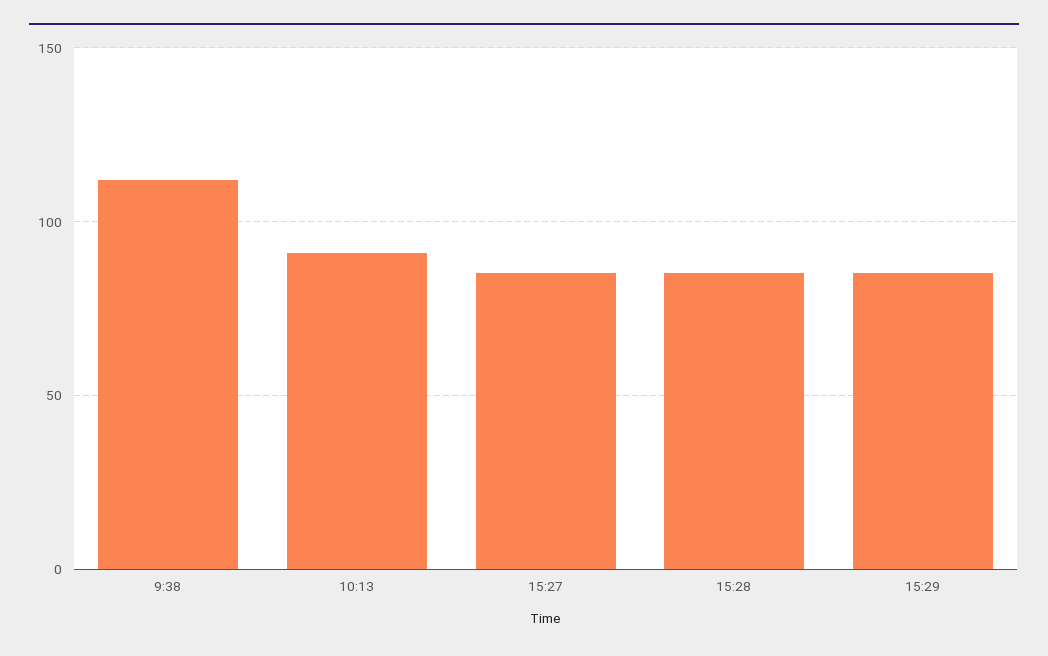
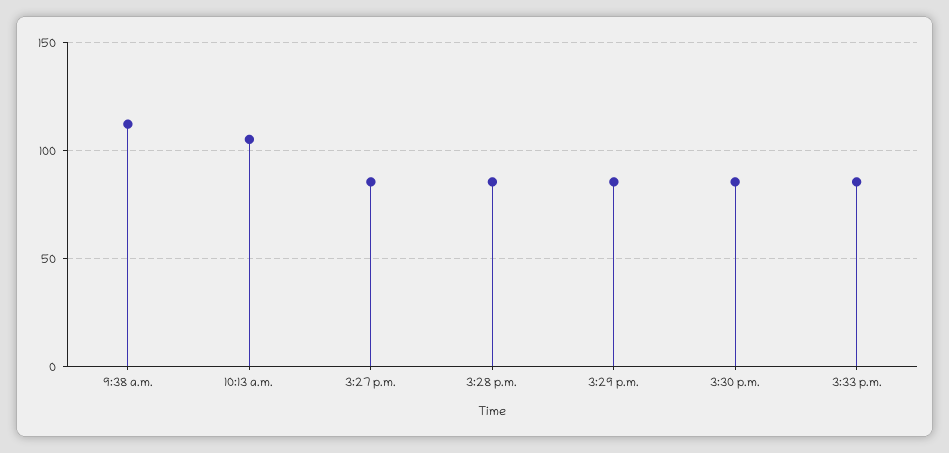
10:13: 90 -> 105
3:30 p.m.: none -> 85
3:33 p.m.: none -> 85

